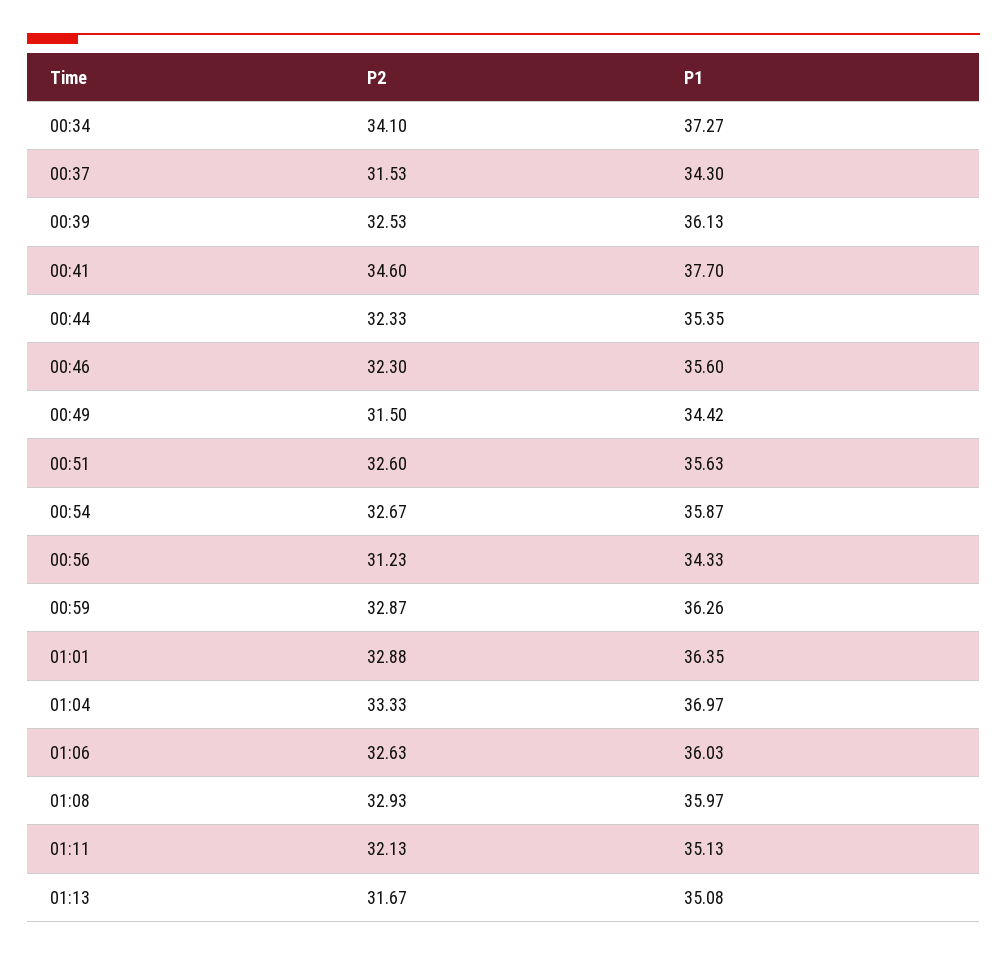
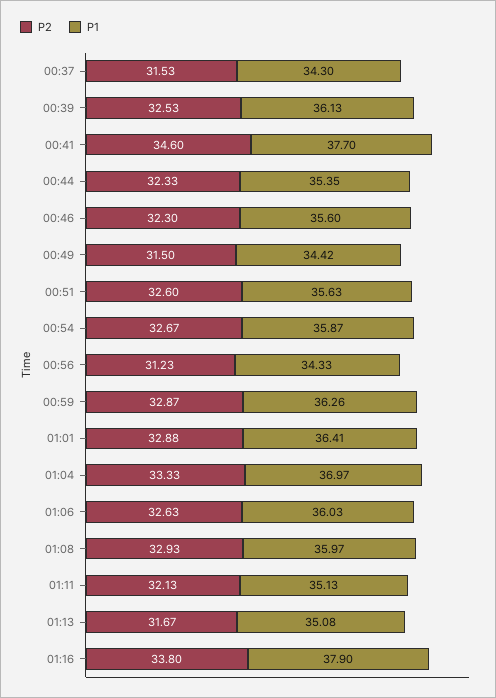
P2, 00:34: 34.1 -> none
P1, 00:34: 37.27 -> none
P1, 01:01: 36.35 -> 36.41
P2, 01:16: none -> 33.8
P1, 01:16: none -> 37.9

